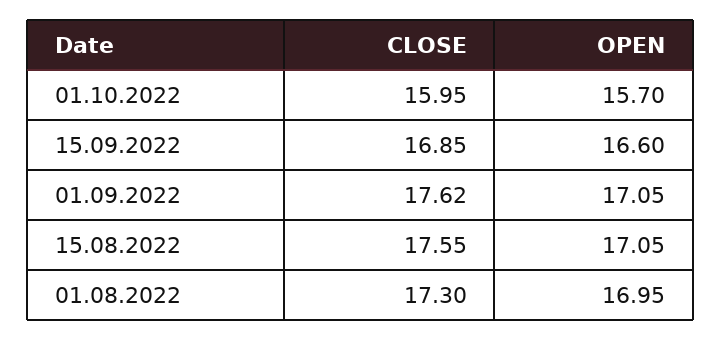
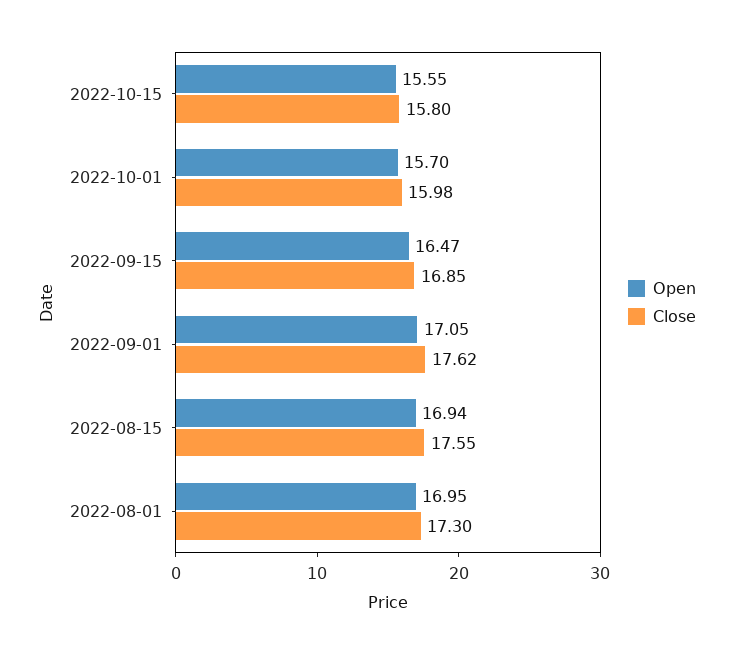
CLOSE, 01.10.2022: 15.95 -> 15.98
OPEN, 15.09.2022: 16.6 -> 16.47
OPEN, 15.08.2022: 17.05 -> 16.94
OPEN, 2022-10-15: none -> 15.55
CLOSE, 2022-10-15: none -> 15.8

